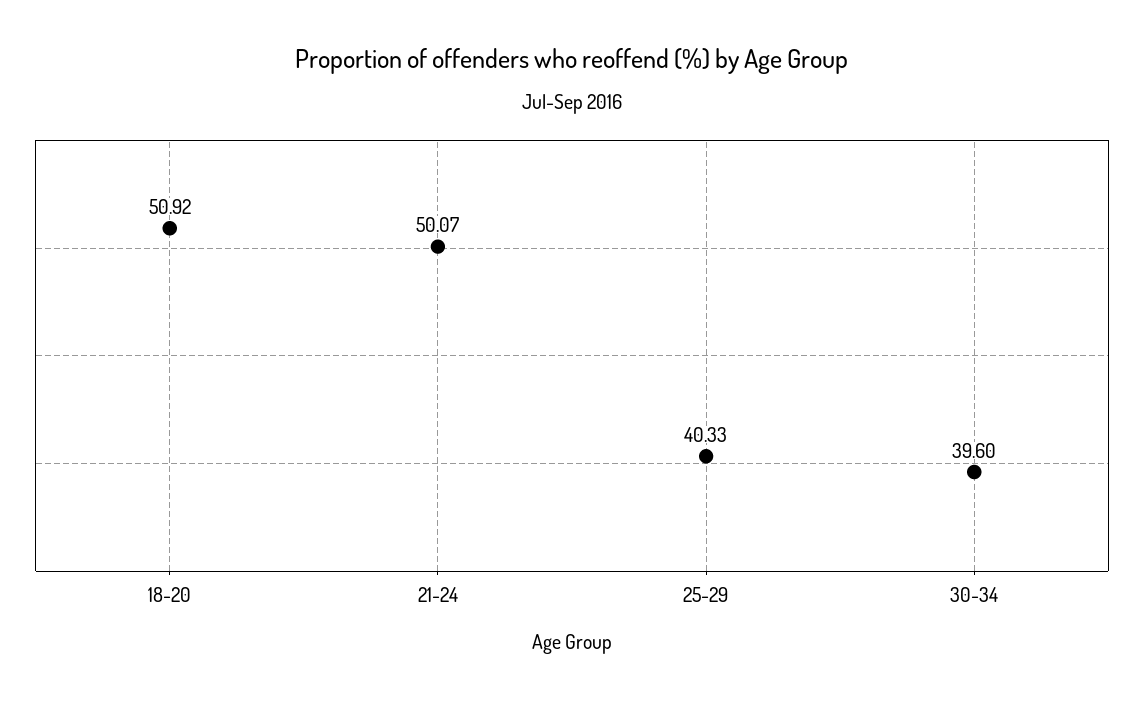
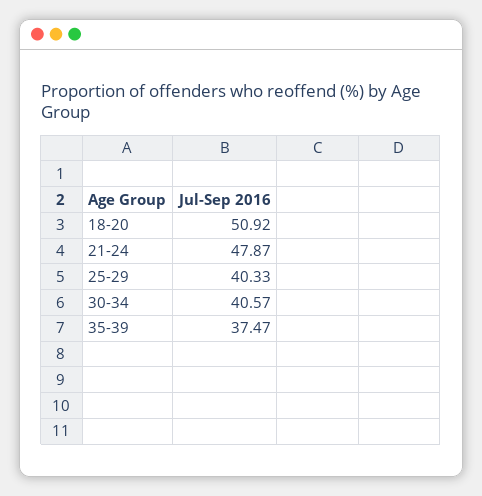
21-24: 50.07 -> 47.87
30-34: 39.6 -> 40.57
35-39: none -> 37.47

